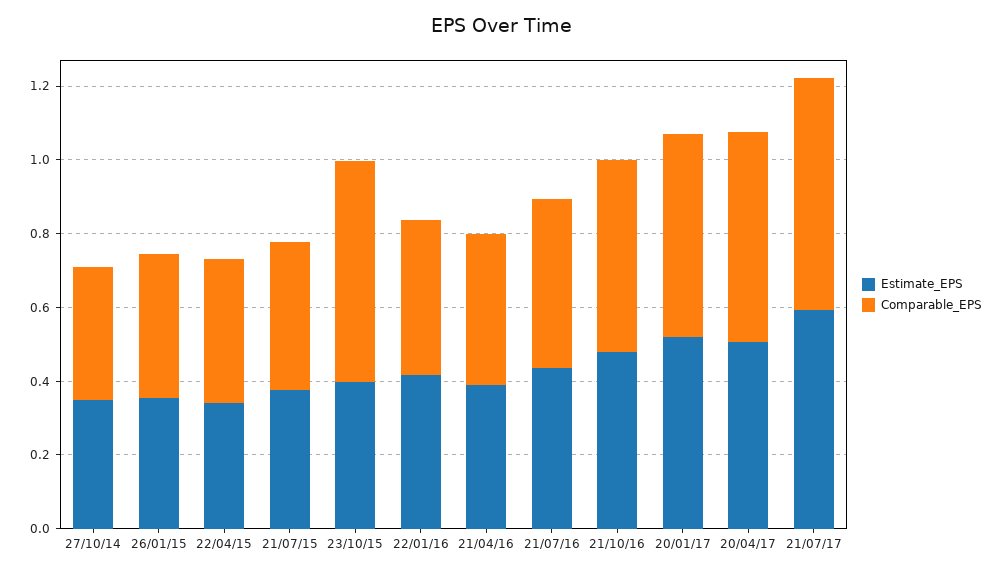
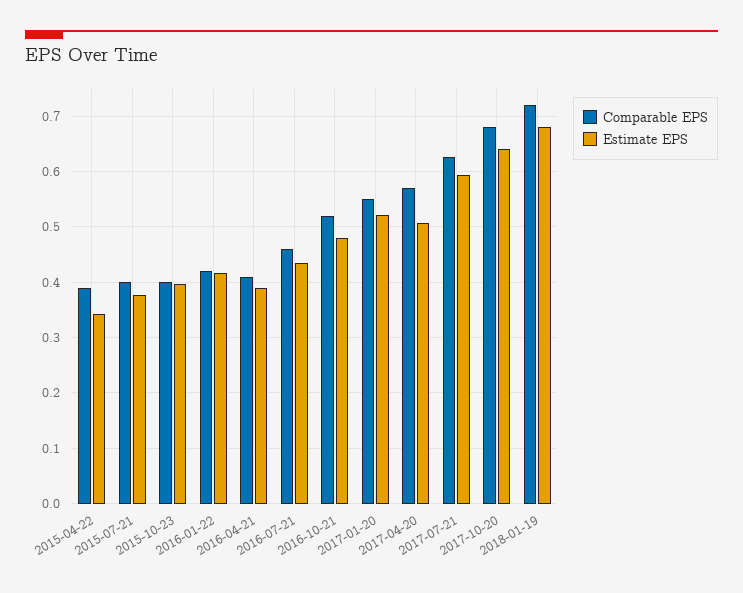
Estimate_EPS, 27/10/14: 0.35 -> none
Comparable_EPS, 27/10/14: 0.35 -> none
Estimate_EPS, 26/01/15: 0.35 -> none
Comparable_EPS, 26/01/15: 0.4 -> none
Comparable_EPS, 23/10/15: 0.6 -> 0.4
Comparable_EPS, 2017-10-20: none -> 0.68
Estimate_EPS, 2017-10-20: none -> 0.64
Comparable_EPS, 2018-01-19: none -> 0.72
Estimate_EPS, 2018-01-19: none -> 0.68

